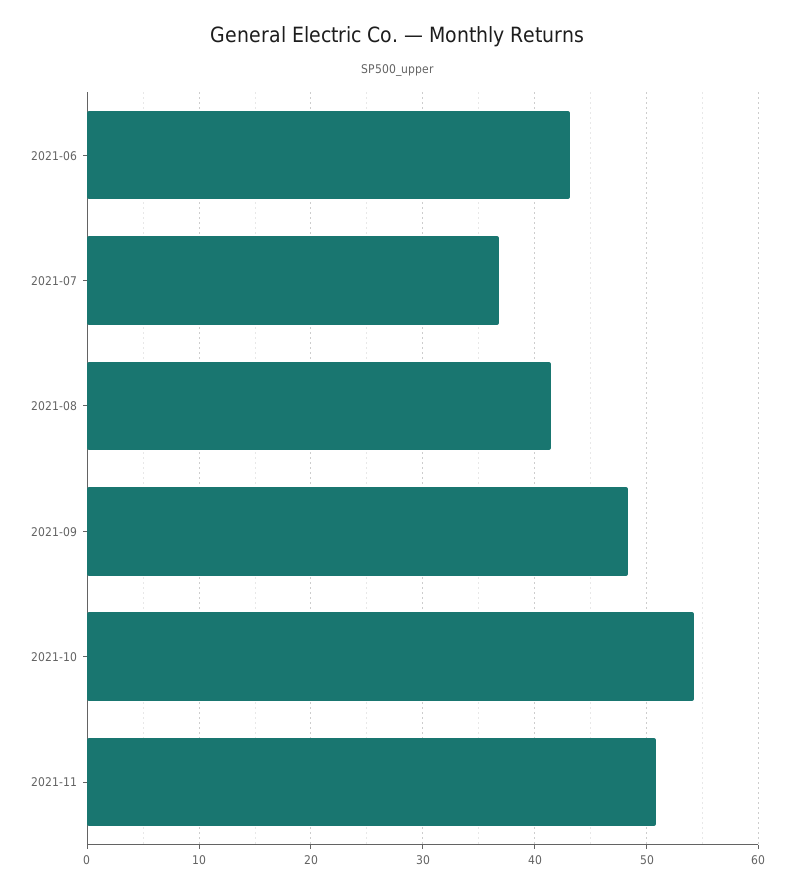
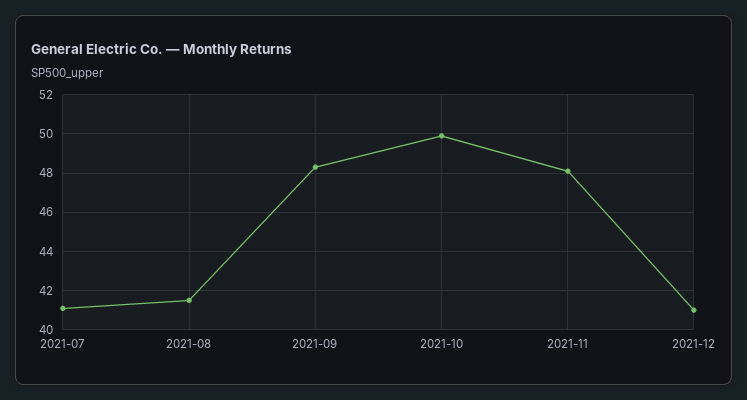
2021-06: 43 -> none
2021-07: 37 -> 41
2021-10: 54 -> 50
2021-11: 51 -> 48
2021-12: none -> 41

